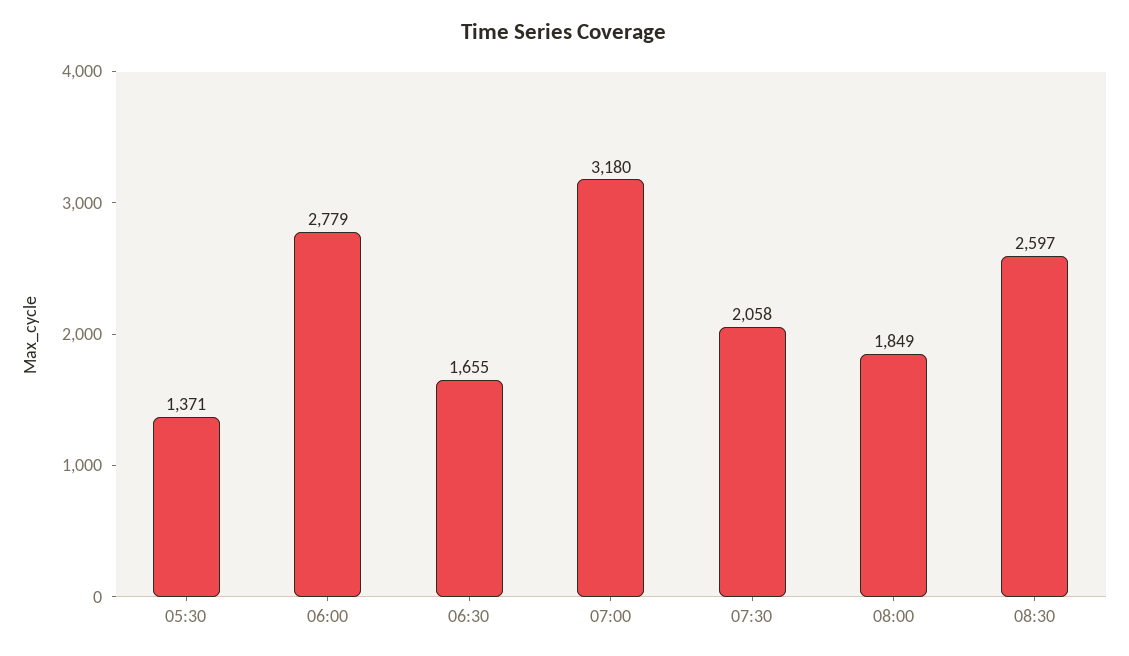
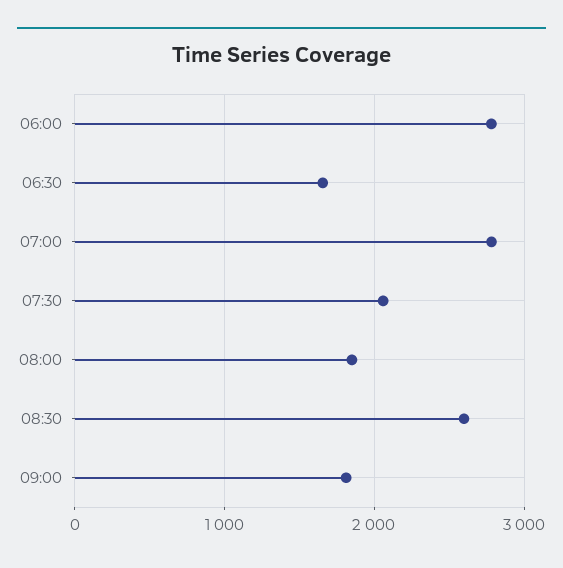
05:30: 1371 -> none
07:00: 3180 -> 2800
09:00: none -> 1800

